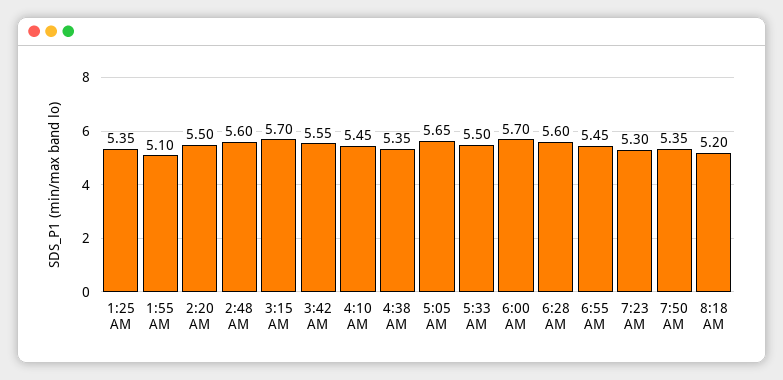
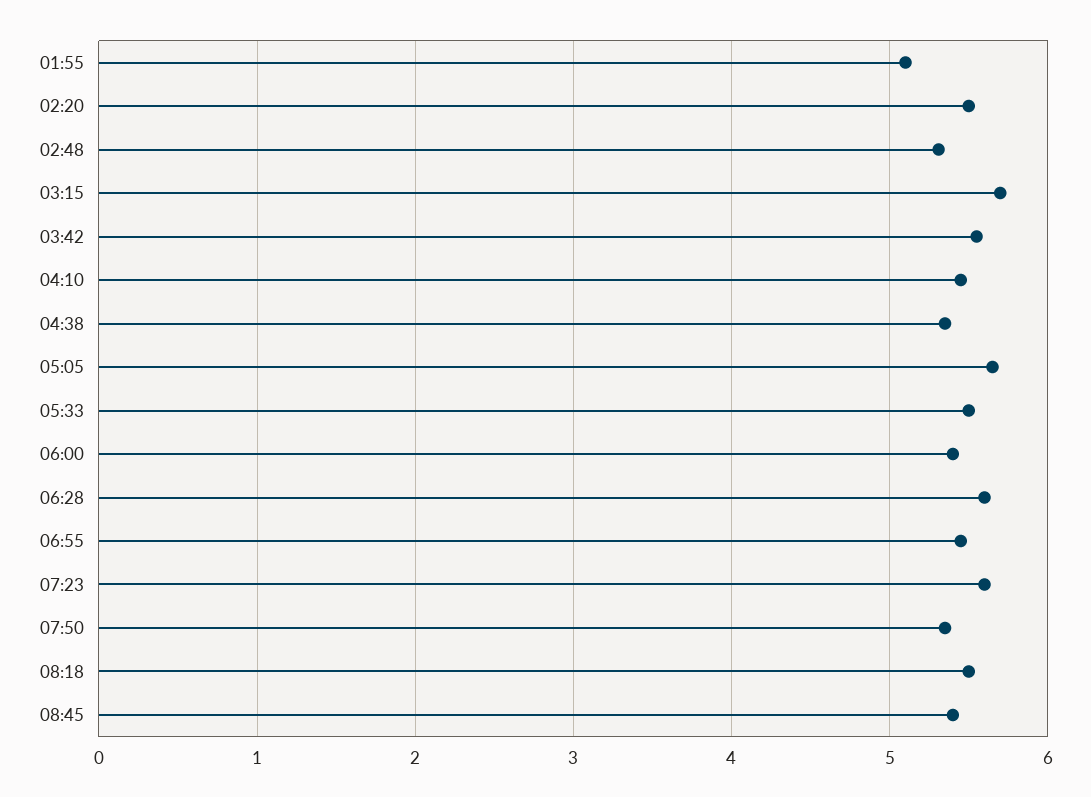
1:25 AM: 5.35 -> none
2:48 AM: 5.6 -> 5.3
6:00 AM: 5.7 -> 5.4
7:23 AM: 5.3 -> 5.6
8:18 AM: 5.2 -> 5.5
08:45: none -> 5.4

